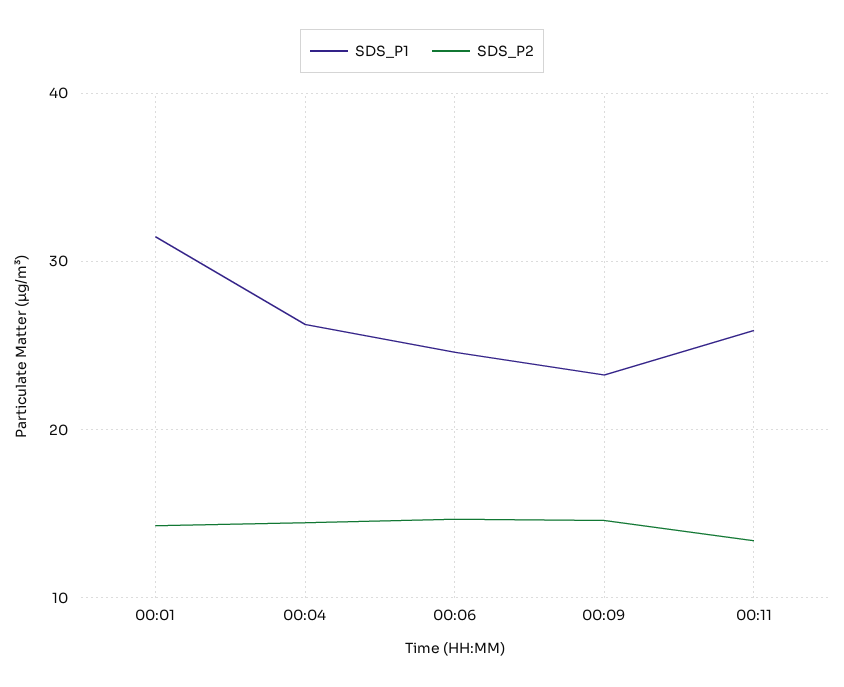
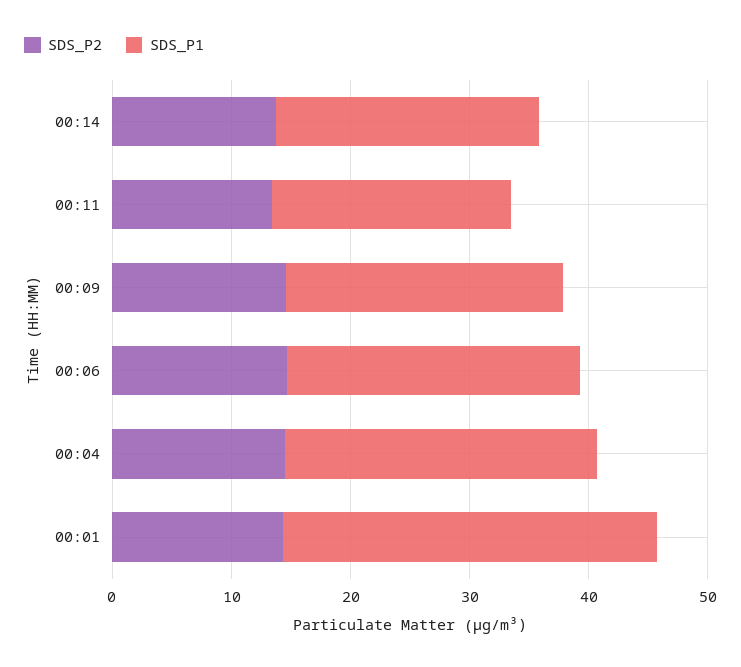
SDS_P1, 00:11: 26 -> 20
SDS_P2, 00:14: none -> 14
SDS_P1, 00:14: none -> 22

